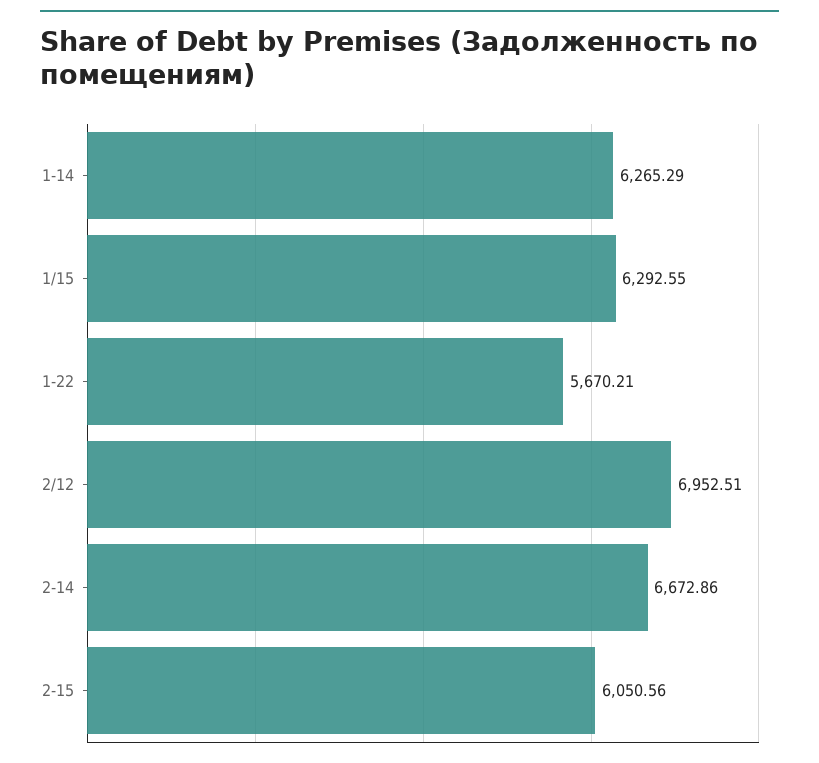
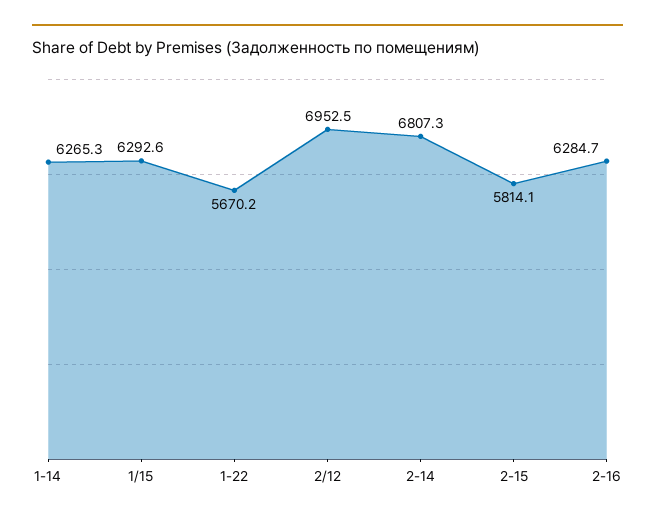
2-14: 6672.86 -> 6807.3
2-15: 6050.56 -> 5814.1
2-16: none -> 6284.7

